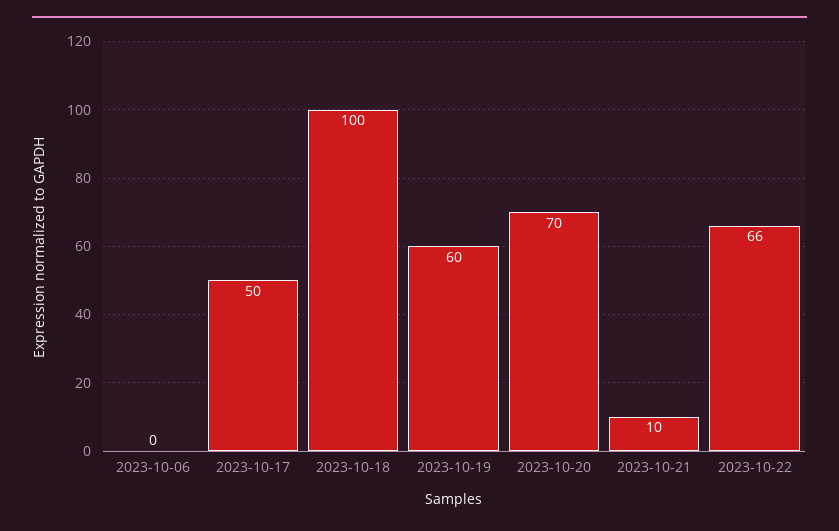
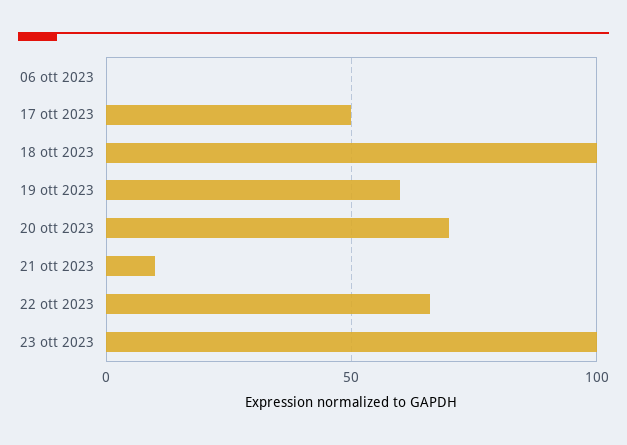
23 ott 2023: none -> 100

